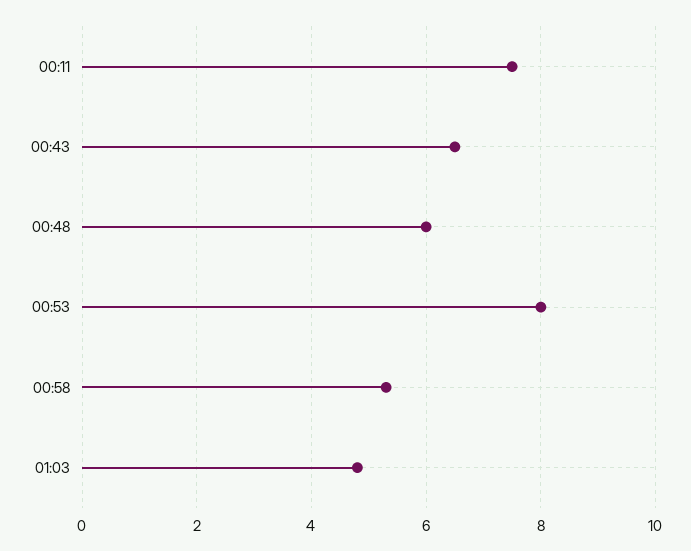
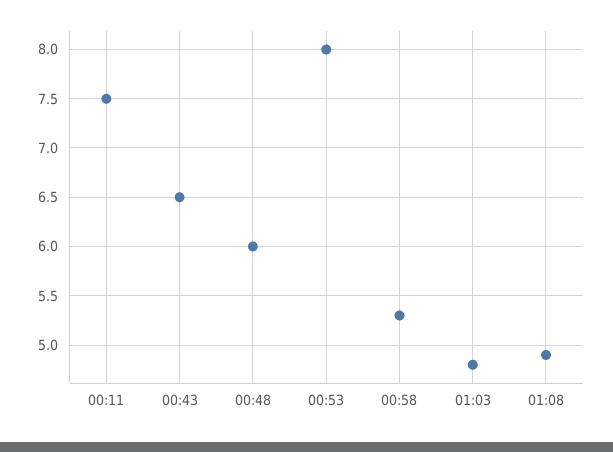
01:08: none -> 4.9

